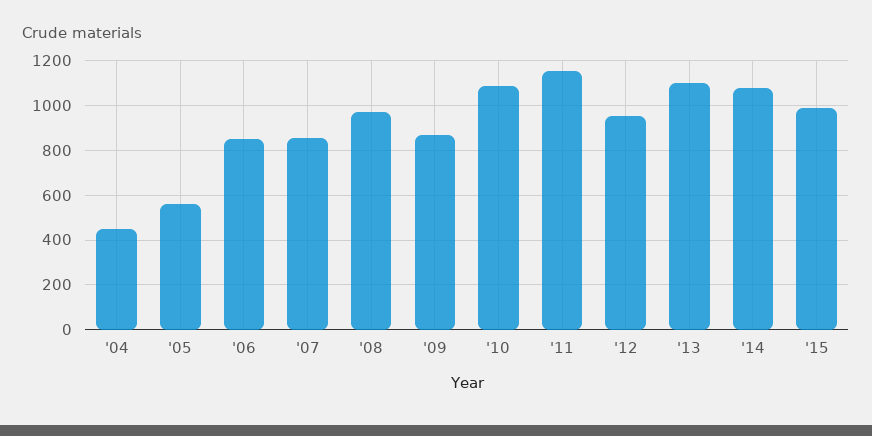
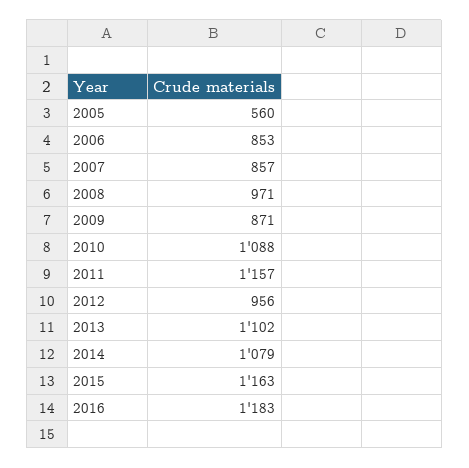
'04: 450 -> none
'15: 1000 -> 1163
2016: none -> 1183

